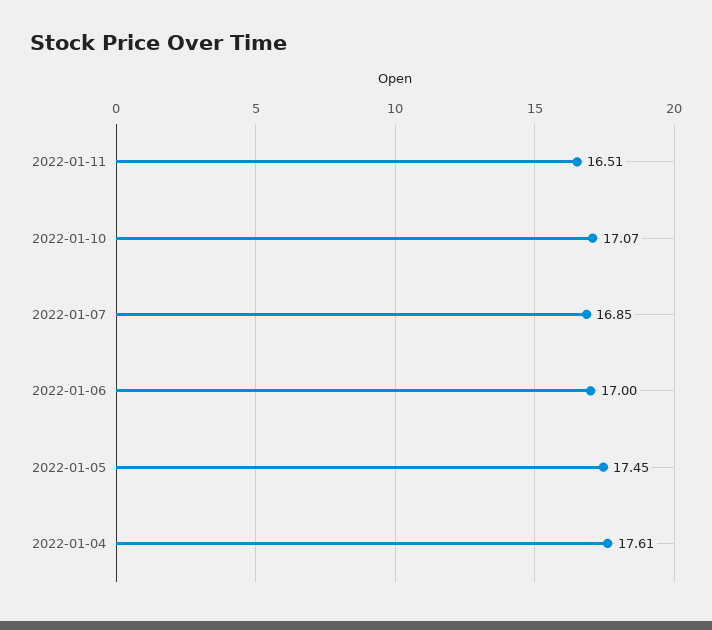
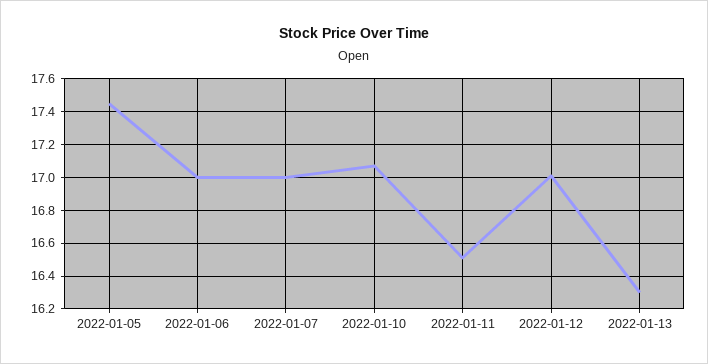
2022-01-07: 16.85 -> 17
2022-01-04: 17.61 -> none
2022-01-12: none -> 17
2022-01-13: none -> 16.3

